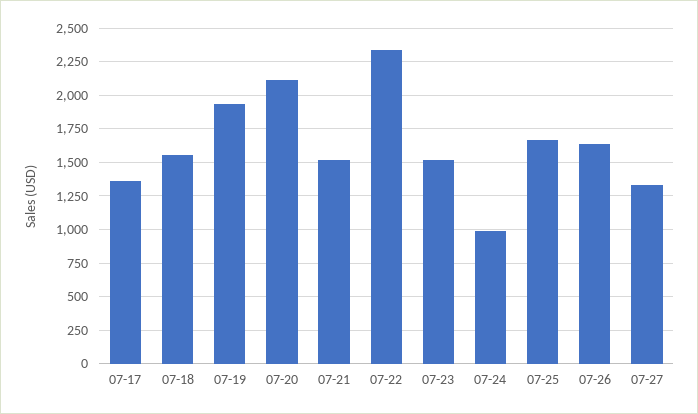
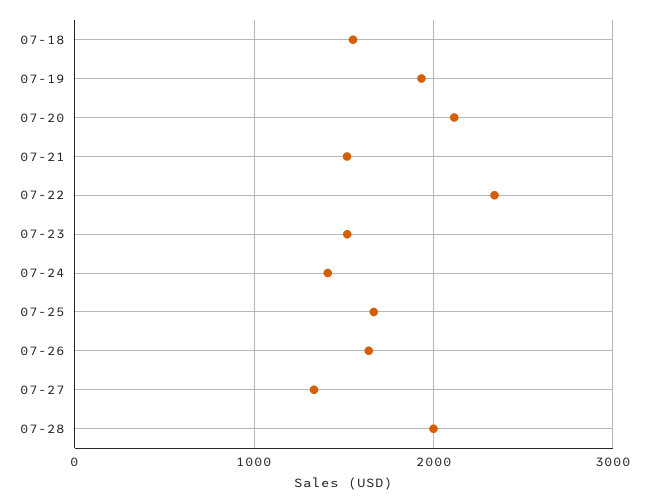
07-17: 1350 -> none
07-24: 1000 -> 1400
07-28: none -> 2000

